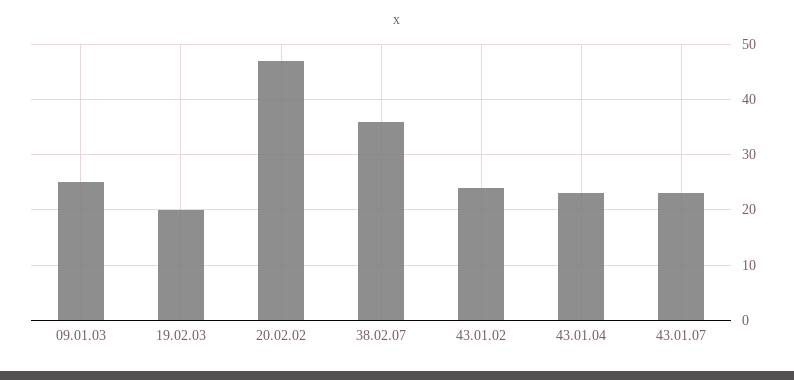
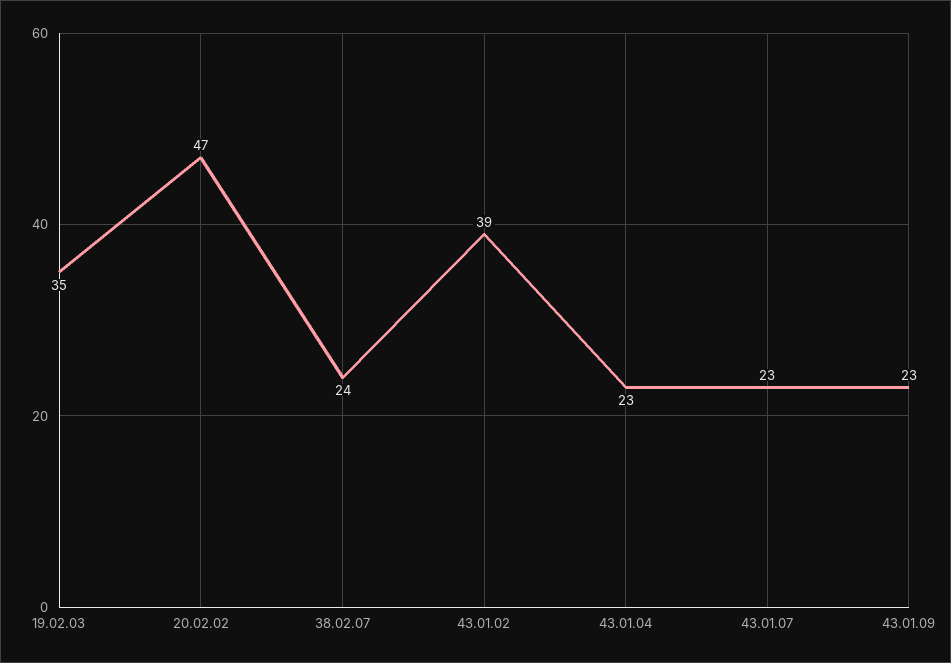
09.01.03: 25 -> none
19.02.03: 20 -> 35
38.02.07: 35 -> 24
43.01.02: 25 -> 39
43.01.09: none -> 23

